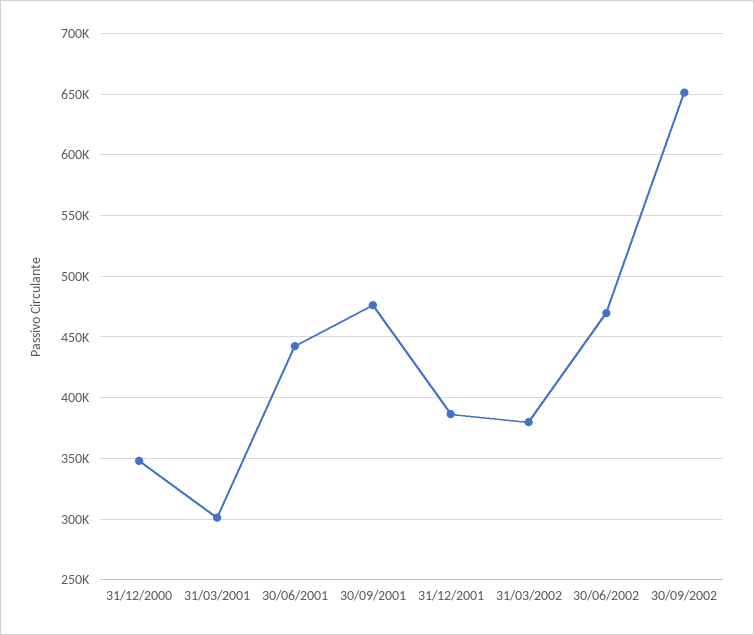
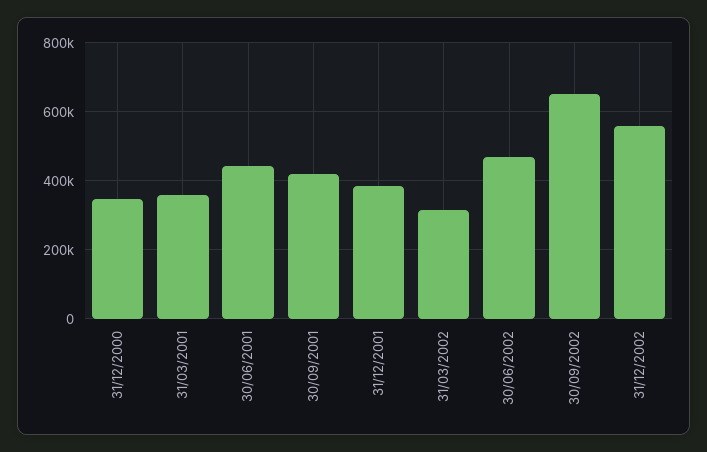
31/03/2001: 300000 -> 360000
30/09/2001: 475000 -> 420000
31/03/2002: 380000 -> 320000
31/12/2002: none -> 560000

